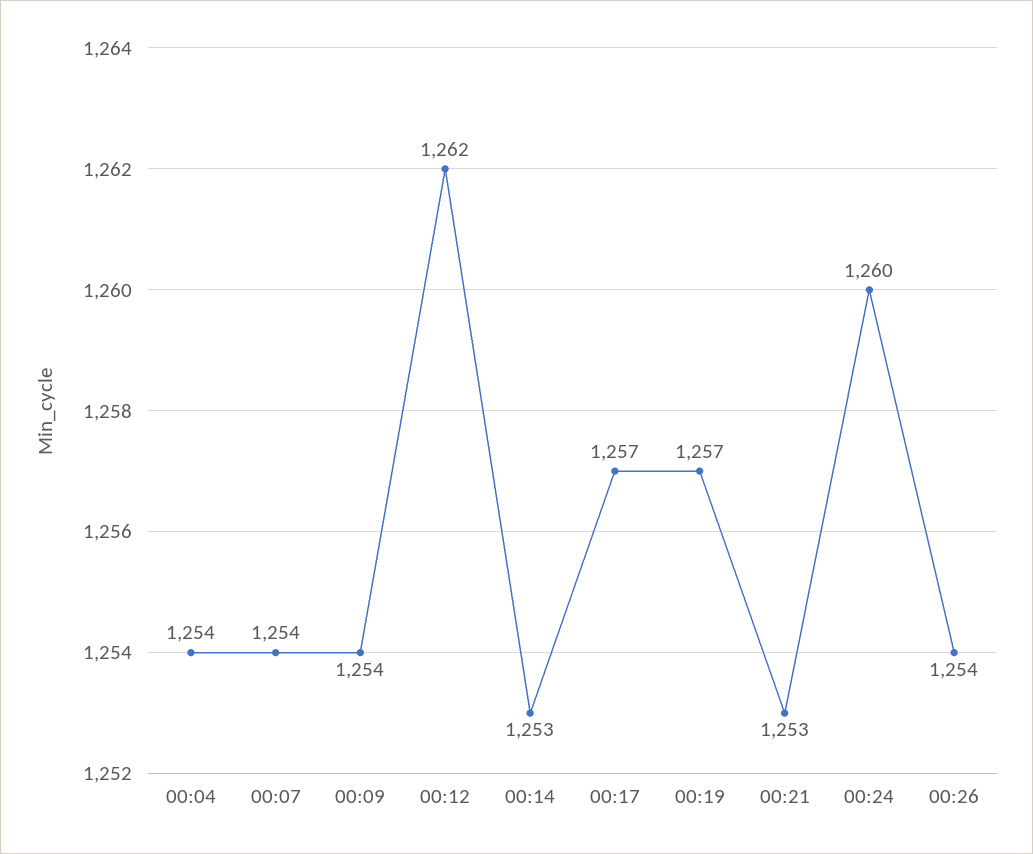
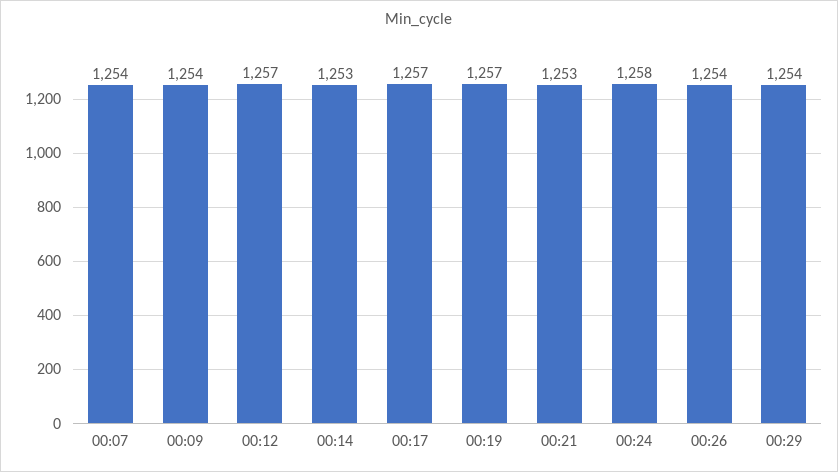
00:04: 1254 -> none
00:12: 1262 -> 1257
00:24: 1260 -> 1258
00:29: none -> 1254

